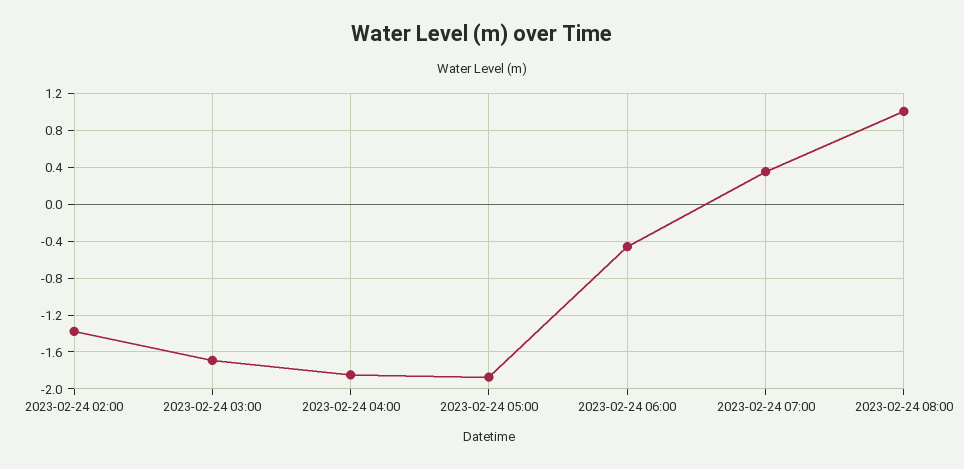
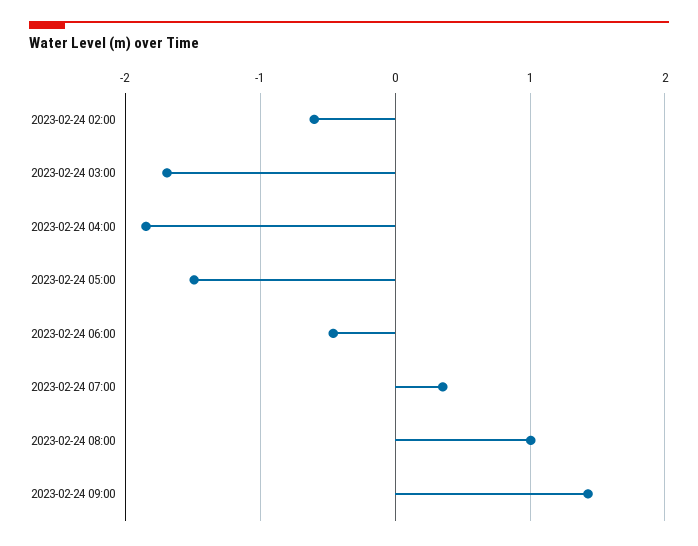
2023-02-24 02:00: -1.4 -> -0.6
2023-02-24 05:00: -1.9 -> -1.5
2023-02-24 09:00: none -> 1.4

